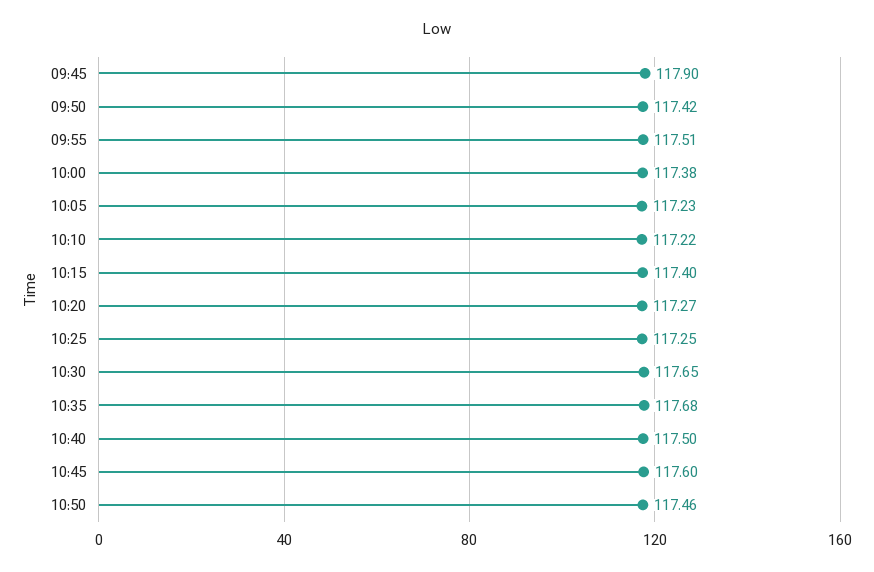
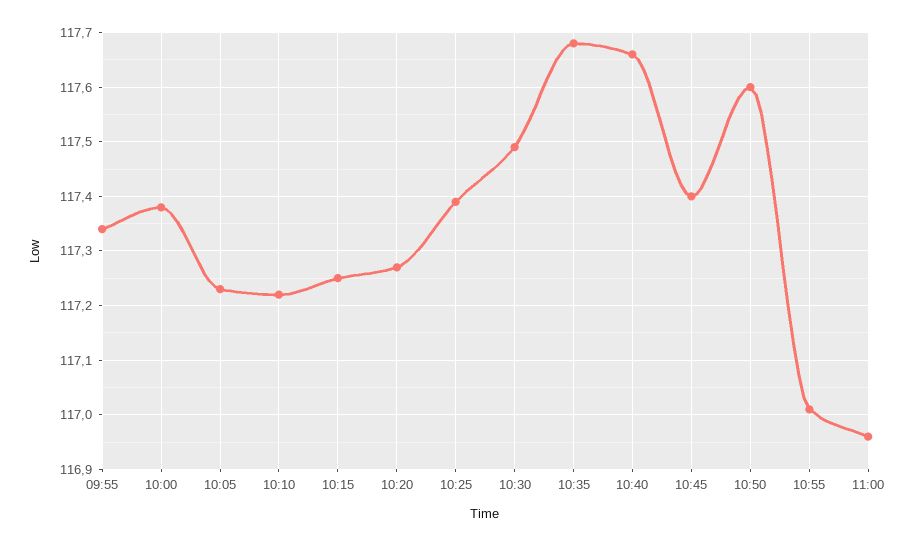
09:45: 117.9 -> none
09:50: 117.42 -> none
09:55: 117.51 -> 117.35
10:15: 117.4 -> 117.25
10:25: 117.25 -> 117.4
10:30: 117.65 -> 117.5
10:40: 117.5 -> 117.65
10:45: 117.6 -> 117.4
10:50: 117.46 -> 117.6
10:55: none -> 117
11:00: none -> 116.95

